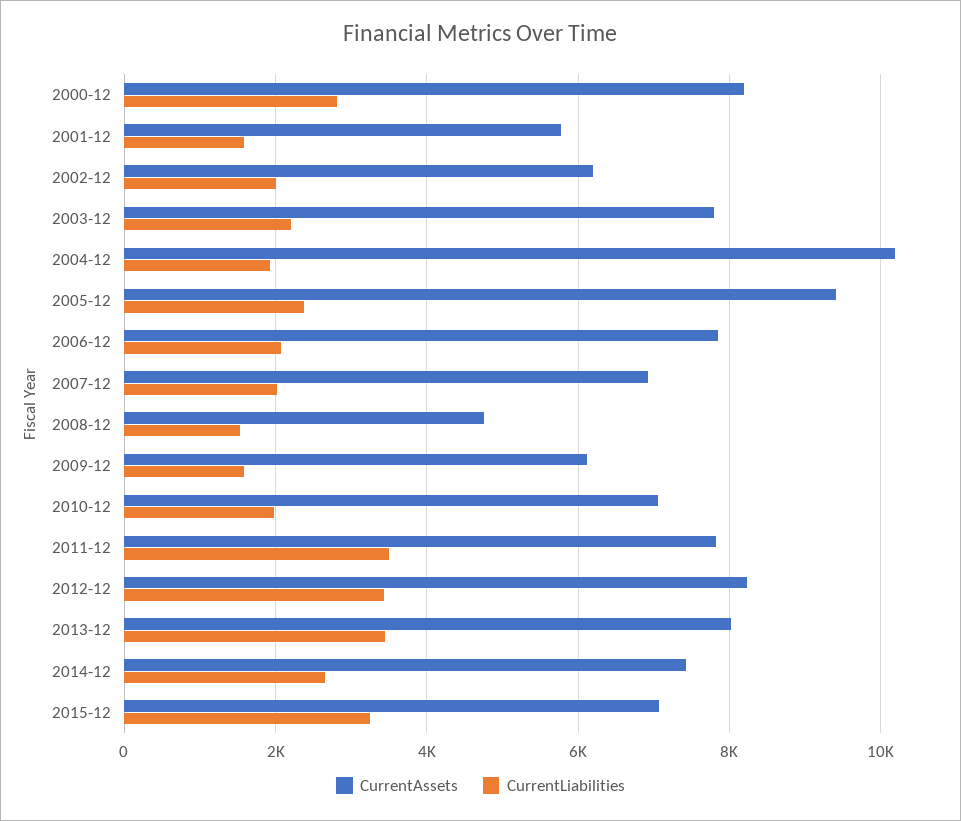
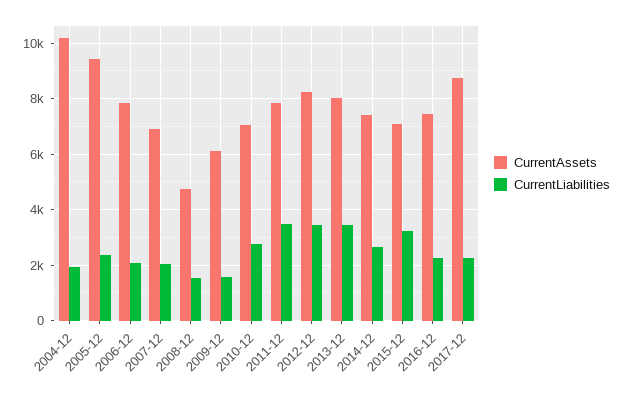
CurrentAssets, 2000-12: 8200 -> none
CurrentLiabilities, 2000-12: 2800 -> none
CurrentAssets, 2001-12: 5800 -> none
CurrentLiabilities, 2001-12: 1600 -> none
CurrentAssets, 2002-12: 6200 -> none
CurrentLiabilities, 2002-12: 2000 -> none
CurrentAssets, 2003-12: 7800 -> none
CurrentLiabilities, 2003-12: 2200 -> none
CurrentLiabilities, 2010-12: 2000 -> 2750
CurrentAssets, 2016-12: none -> 7500
CurrentLiabilities, 2016-12: none -> 2250
CurrentAssets, 2017-12: none -> 8750
CurrentLiabilities, 2017-12: none -> 2250

